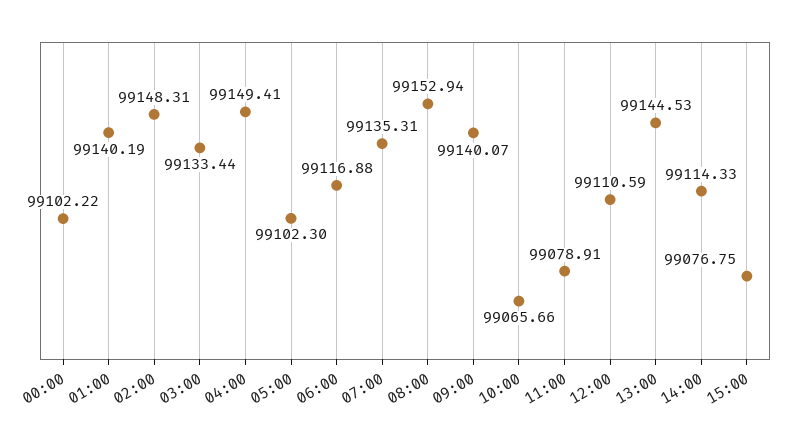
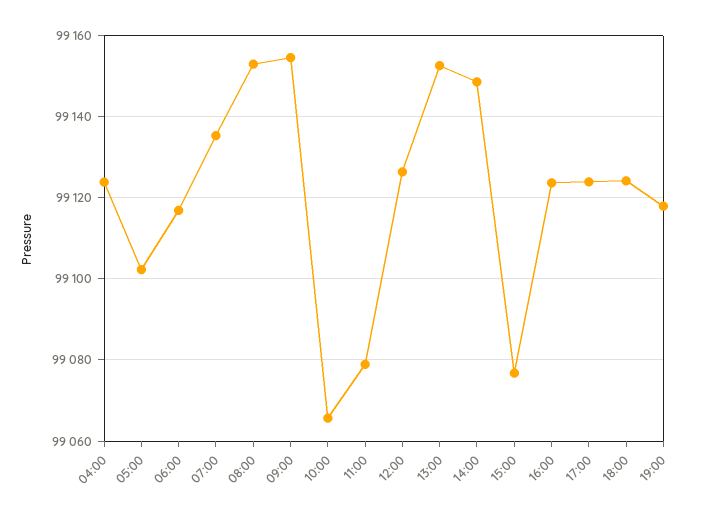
00:00: 99102.22 -> none
01:00: 99140.19 -> none
02:00: 99148.31 -> none
03:00: 99133.44 -> none
04:00: 99149.41 -> 99124
09:00: 99140.07 -> 99154
12:00: 99110.59 -> 99126
13:00: 99144.53 -> 99152
14:00: 99114.33 -> 99148
16:00: none -> 99124
17:00: none -> 99124
18:00: none -> 99124
19:00: none -> 99118

